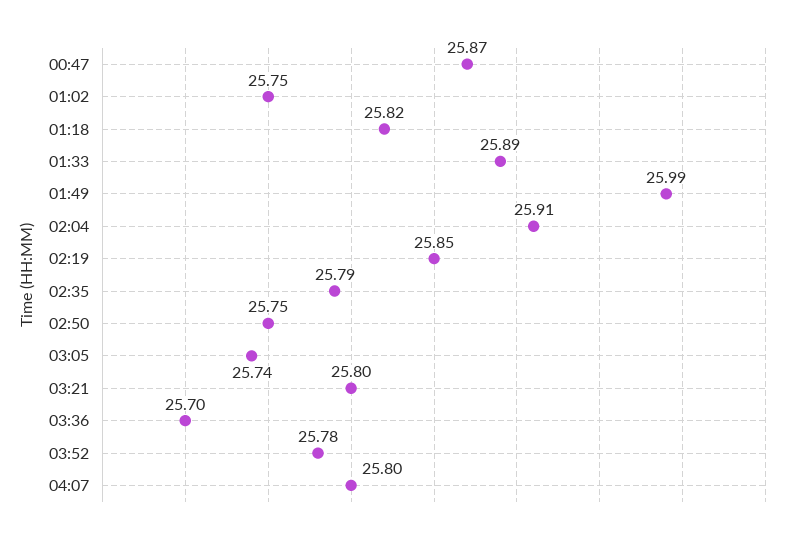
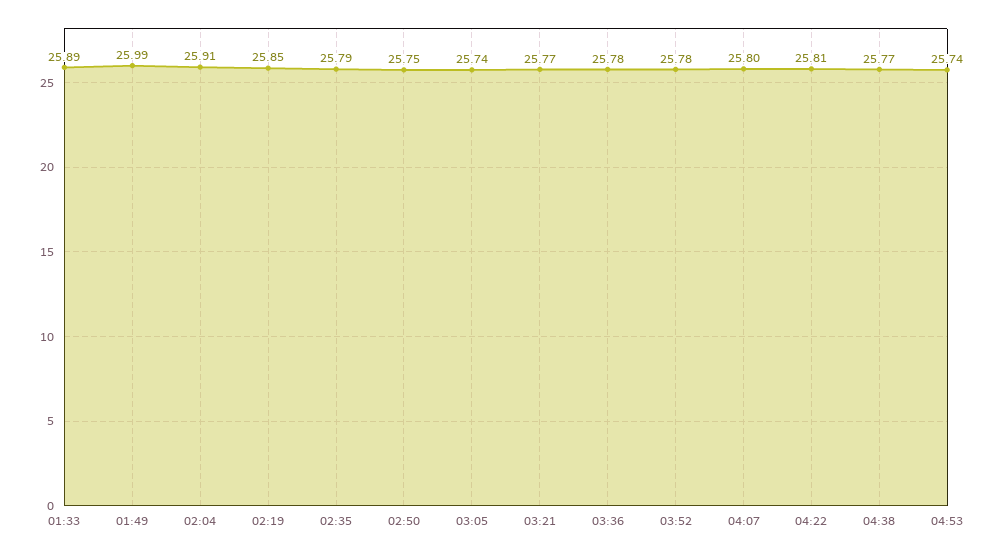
00:47: 25.87 -> none
01:02: 25.75 -> none
01:18: 25.82 -> none
03:21: 25.8 -> 25.77
03:36: 25.7 -> 25.78
04:22: none -> 25.81
04:38: none -> 25.77
04:53: none -> 25.74

